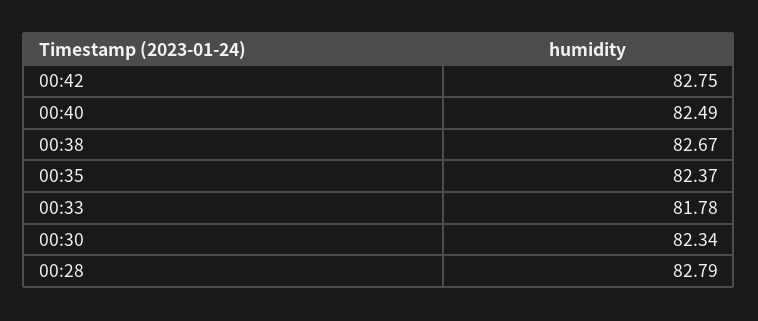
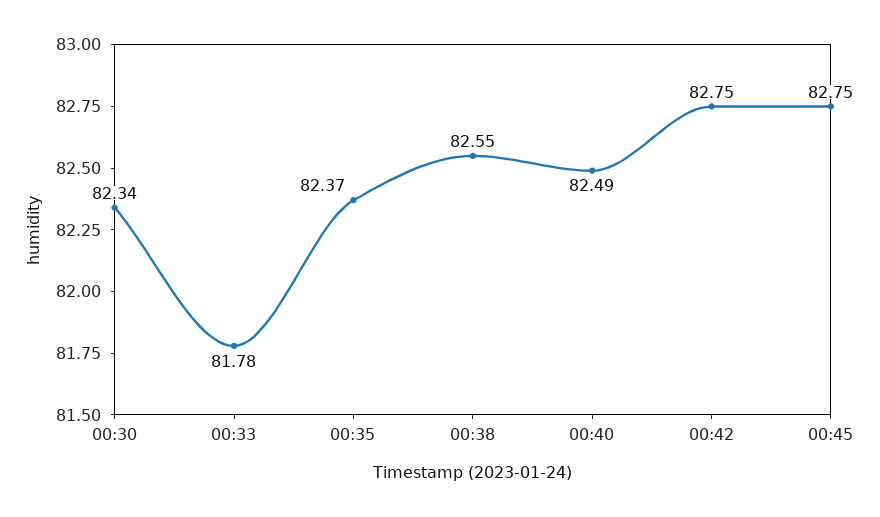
00:38: 82.67 -> 82.55
00:28: 82.79 -> none
00:45: none -> 82.75

